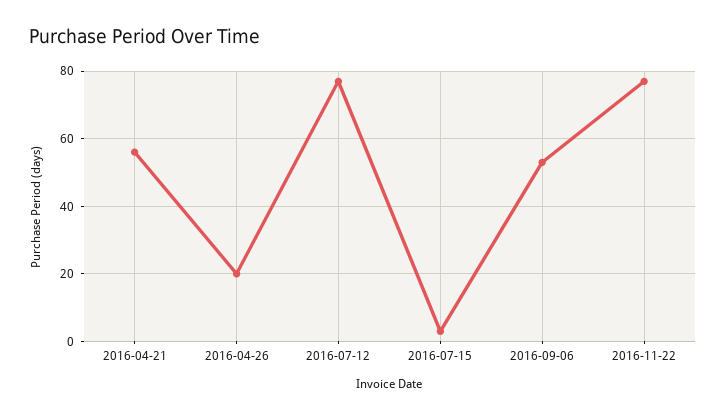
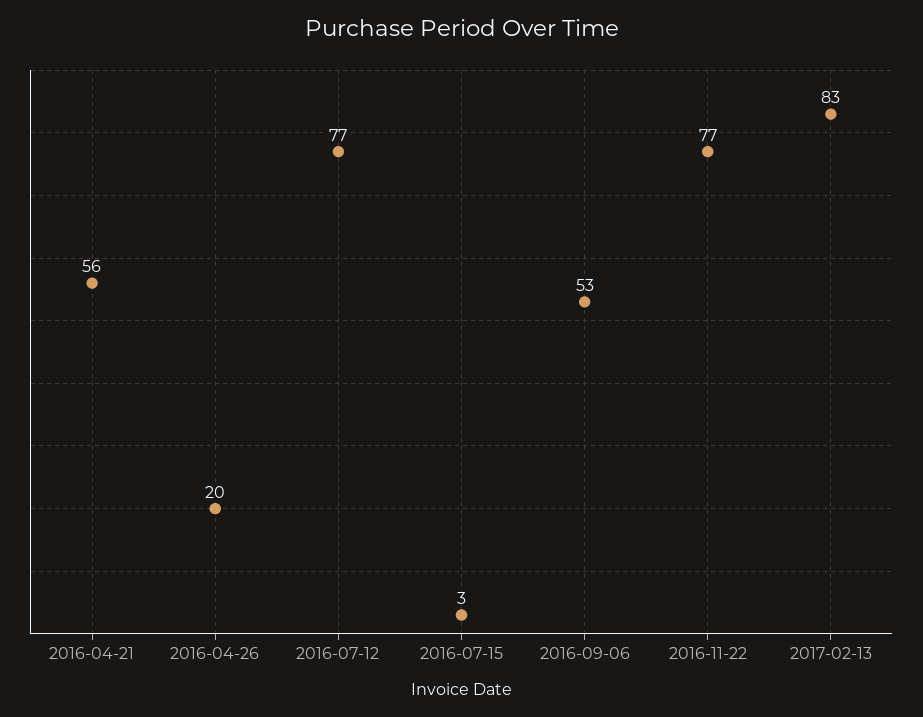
2017-02-13: none -> 83

